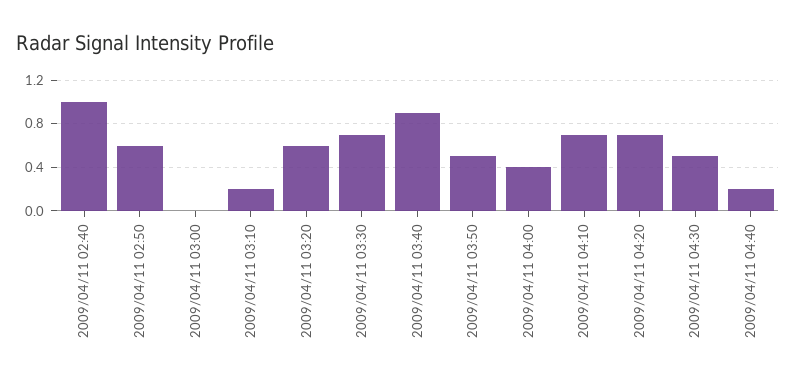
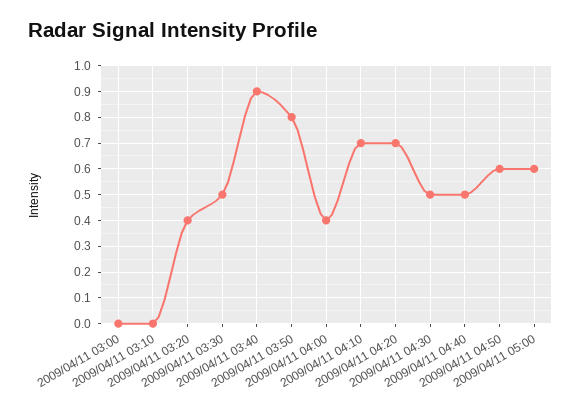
2009/04/11 02:40: 1 -> none
2009/04/11 02:50: 0.6 -> none
2009/04/11 03:10: 0.2 -> 0
2009/04/11 03:20: 0.6 -> 0.4
2009/04/11 03:30: 0.7 -> 0.5
2009/04/11 03:50: 0.5 -> 0.8
2009/04/11 04:40: 0.2 -> 0.5
2009/04/11 04:50: none -> 0.6
2009/04/11 05:00: none -> 0.6

